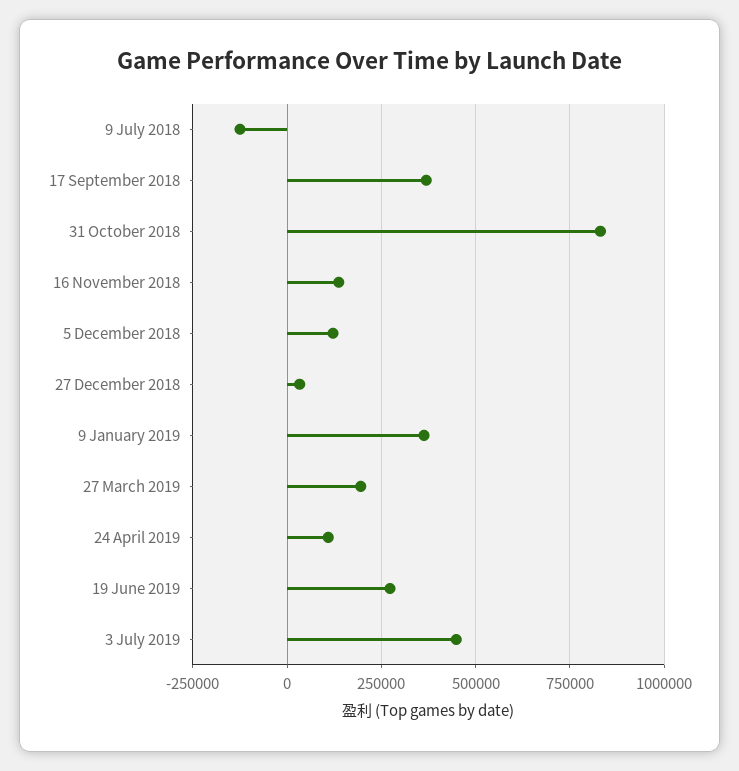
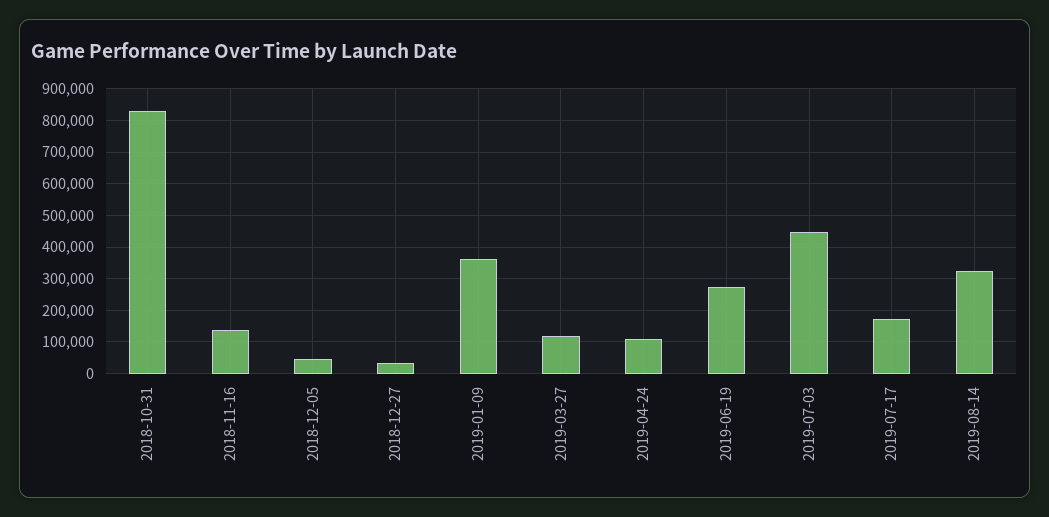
9 July 2018: -125000 -> none
17 September 2018: 375000 -> none
5 December 2018: 125000 -> 40000
27 March 2019: 200000 -> 120000
2019-07-17: none -> 180000
2019-08-14: none -> 320000

